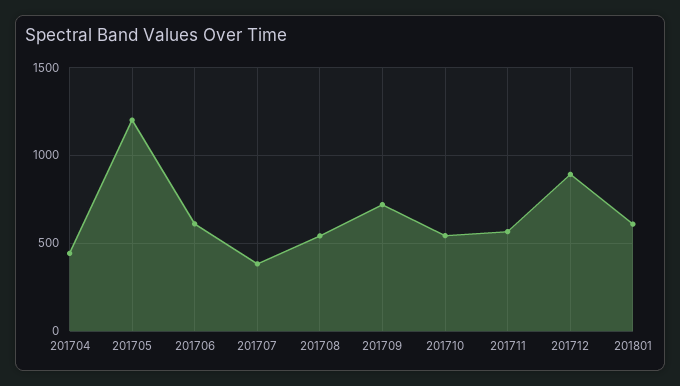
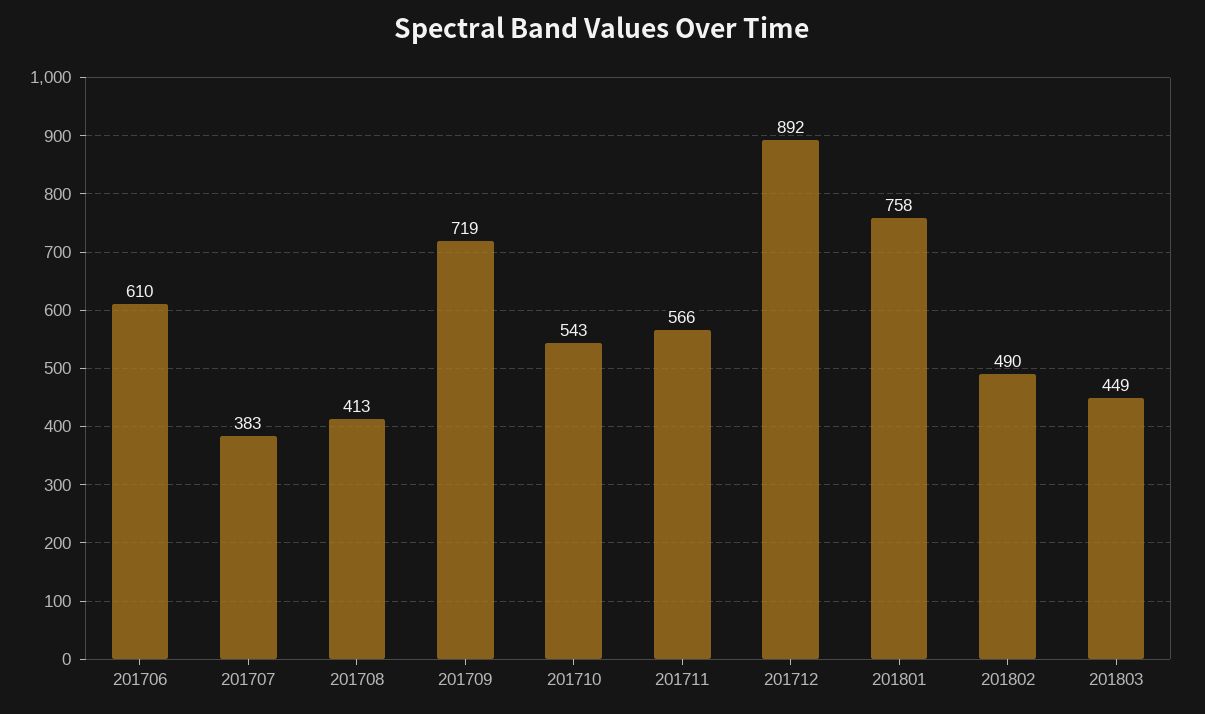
201704: 450 -> none
201705: 1200 -> none
201708: 550 -> 413
201801: 600 -> 758
201802: none -> 490
201803: none -> 449

